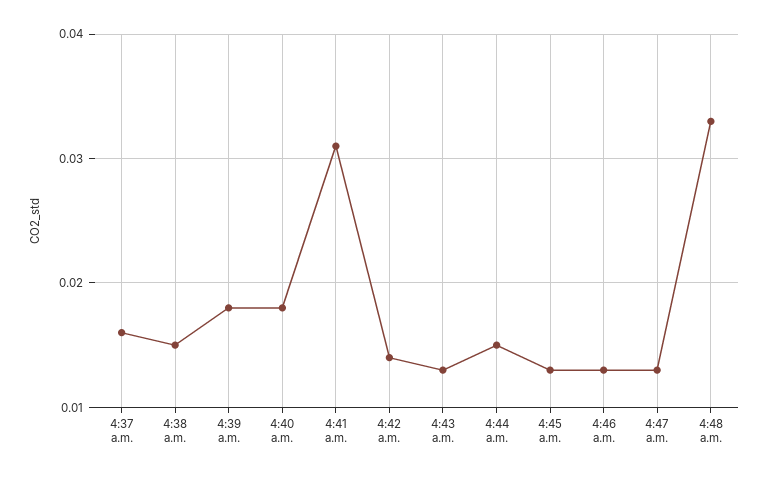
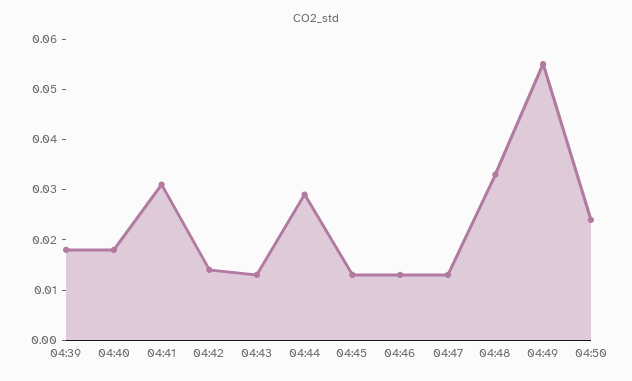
4:37 a.m.: 0.016 -> none
4:38 a.m.: 0.015 -> none
4:44 a.m.: 0.015 -> 0.03
04:49: none -> 0.055
04:50: none -> 0.025

